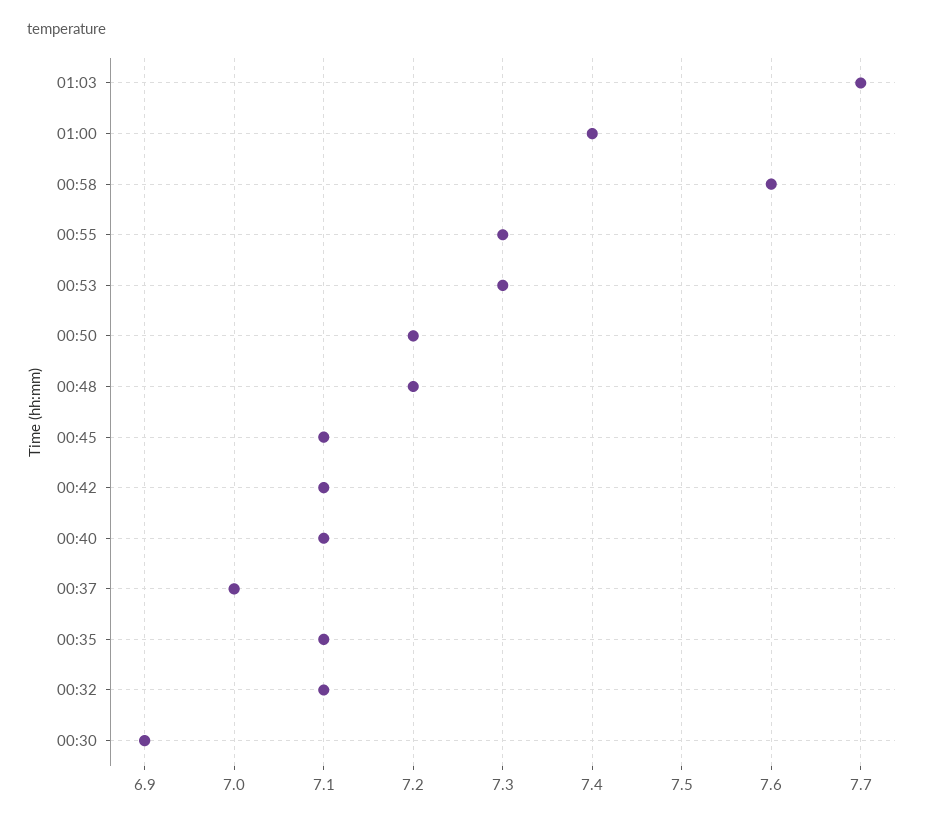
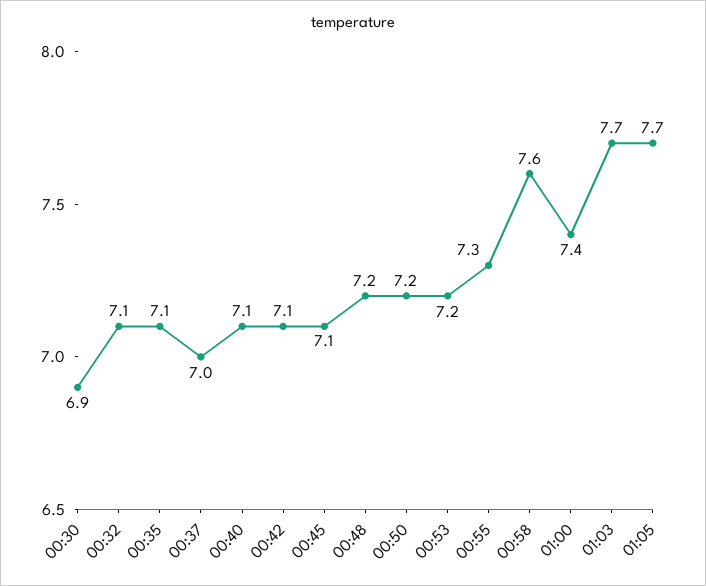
00:53: 7.3 -> 7.2
01:05: none -> 7.7

